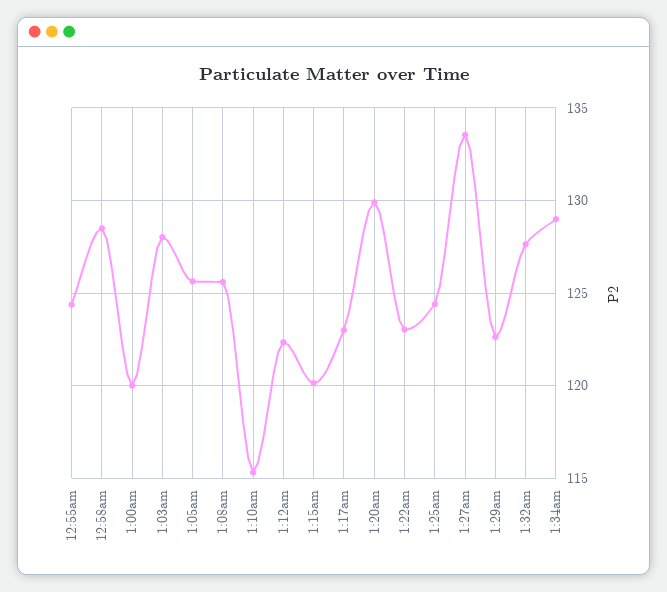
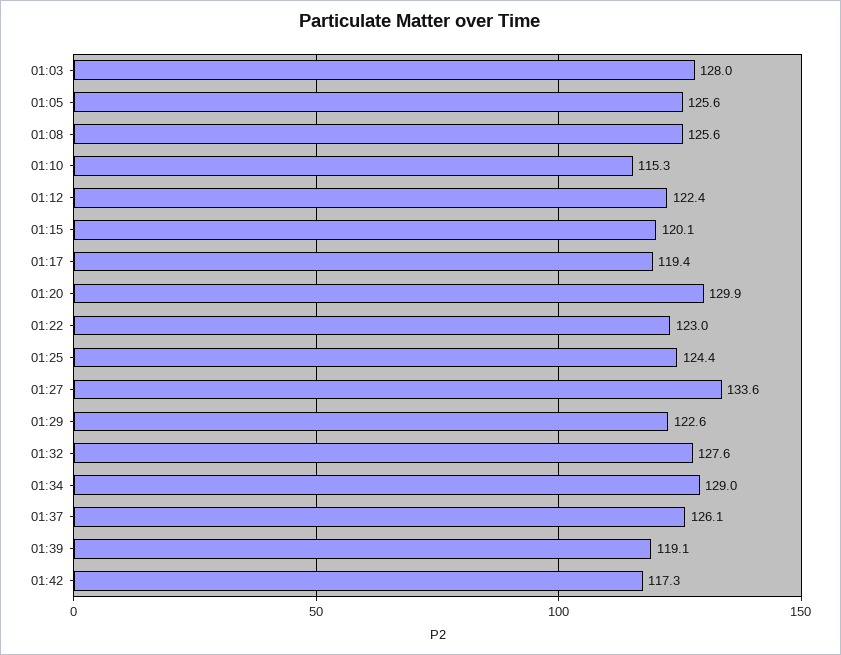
12:55am: 124.5 -> none
12:58am: 128.5 -> none
1:00am: 120 -> none
1:17am: 123 -> 119.4
01:37: none -> 126.1
01:39: none -> 119.1
01:42: none -> 117.3

